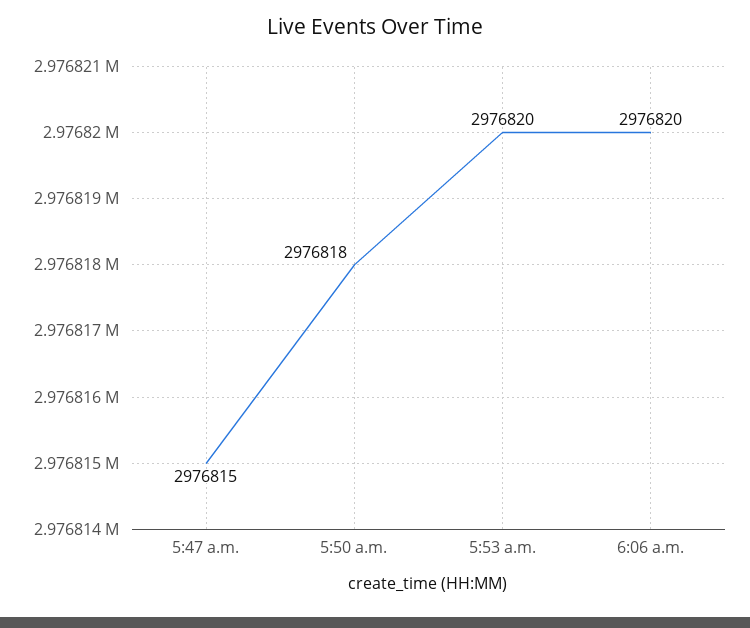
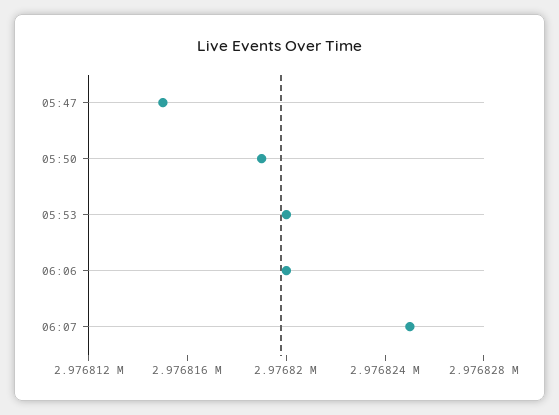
5:50 a.m.: 2976818 -> 2976819
06:07: none -> 2976825

